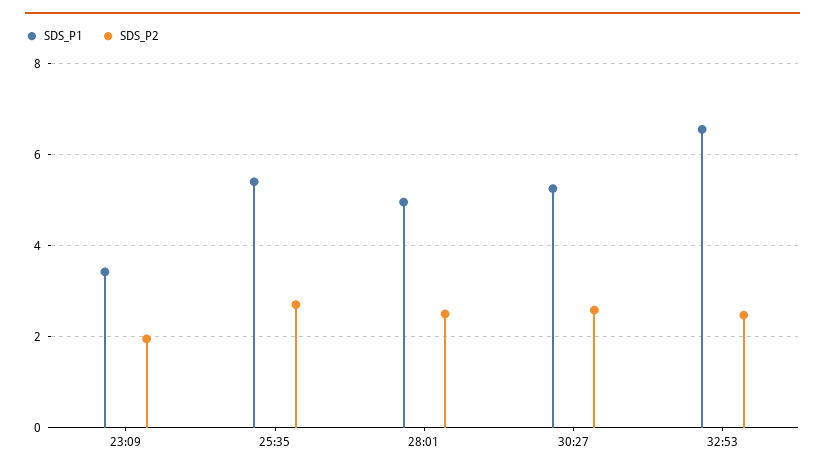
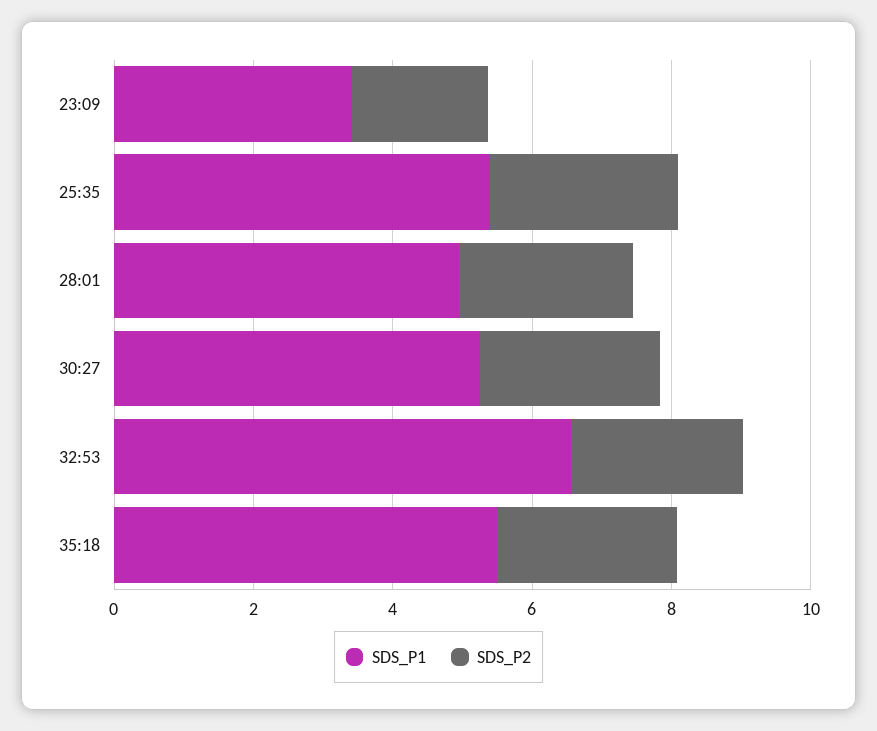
SDS_P1, 35:18: none -> 5.5
SDS_P2, 35:18: none -> 2.5

